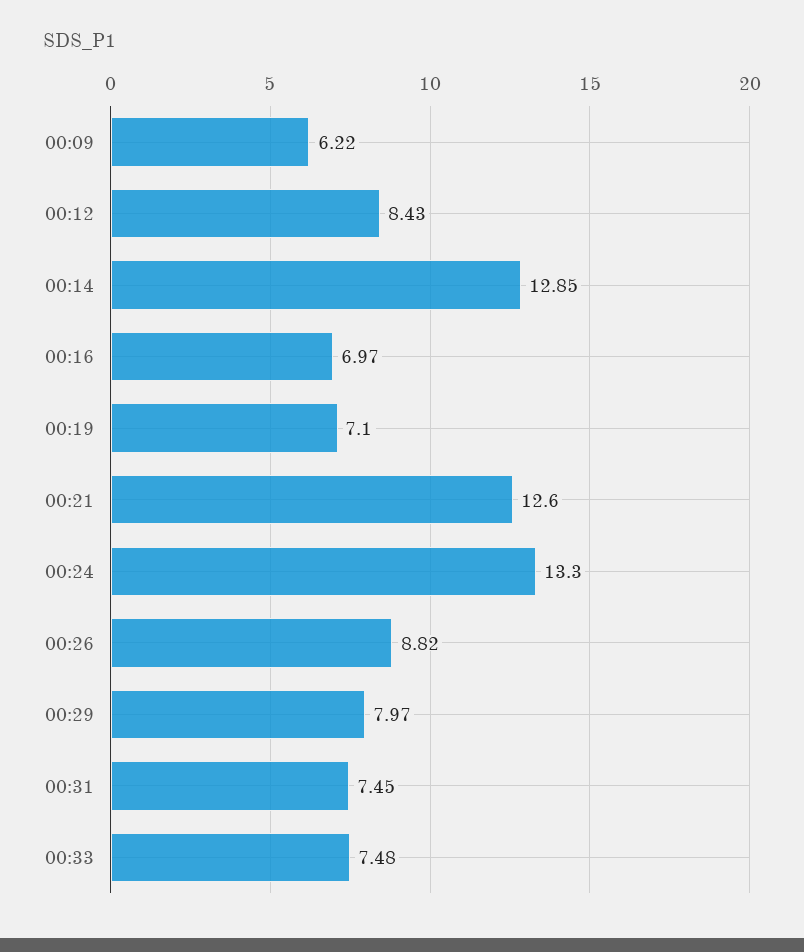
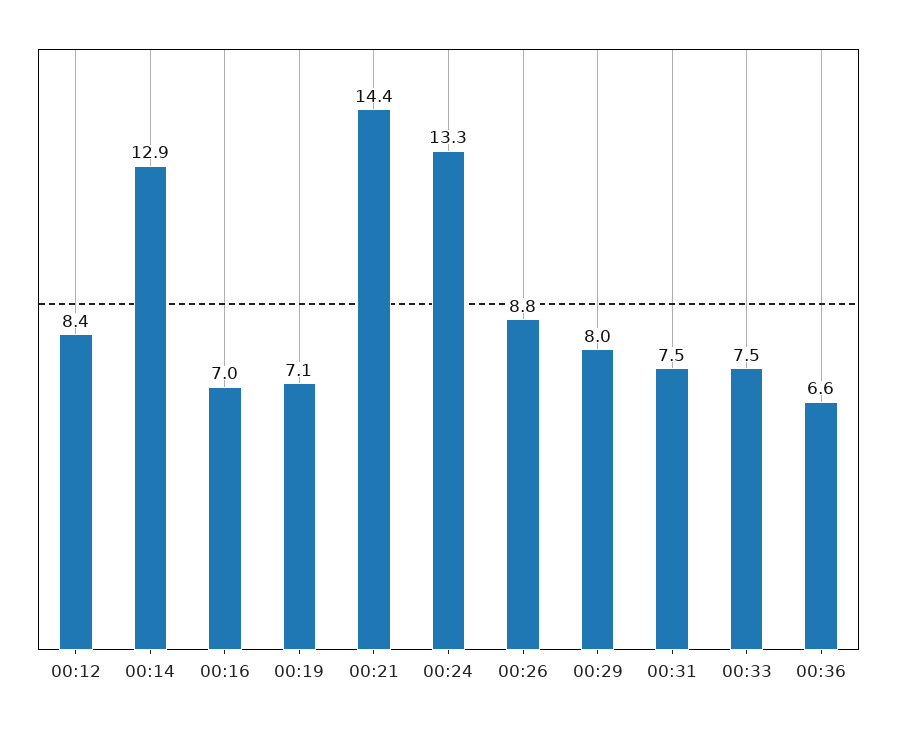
00:09: 6.22 -> none
00:21: 12.6 -> 14.4
00:36: none -> 6.6

